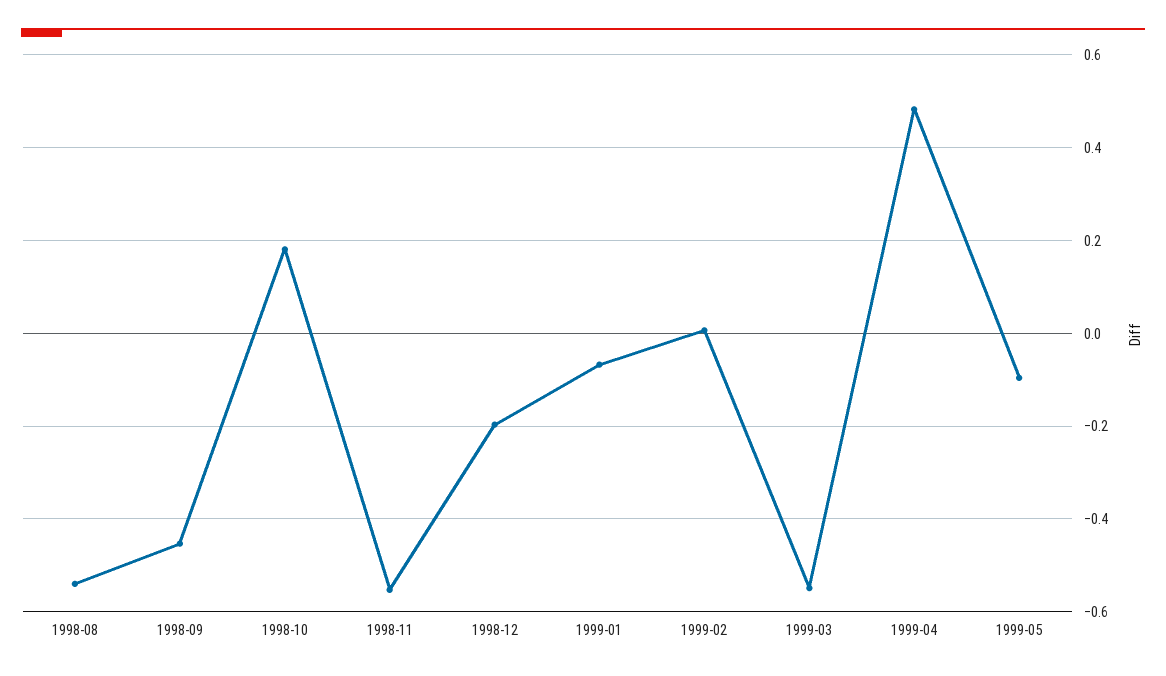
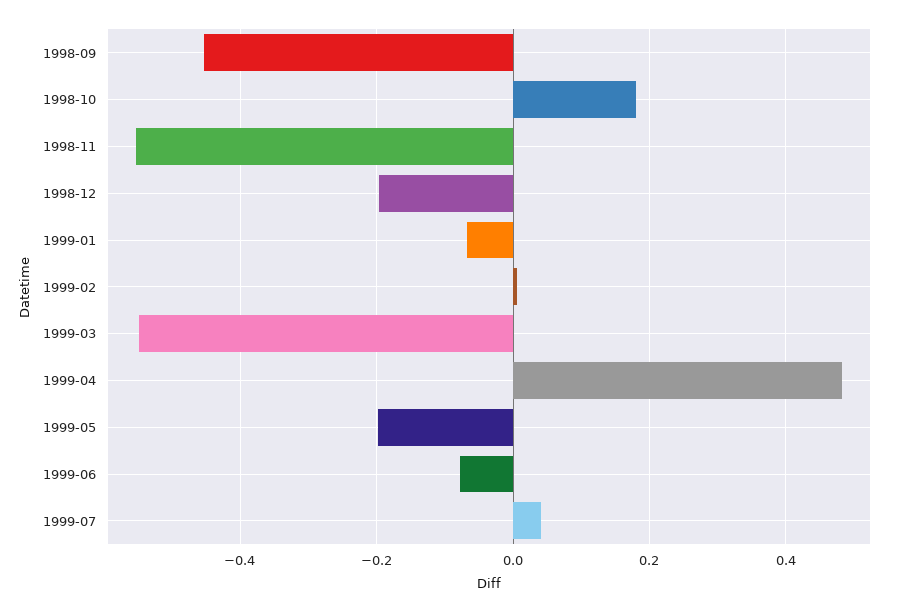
1998-08: -0.54 -> none
1999-05: -0.1 -> -0.2
1999-06: none -> -0.08
1999-07: none -> 0.04

